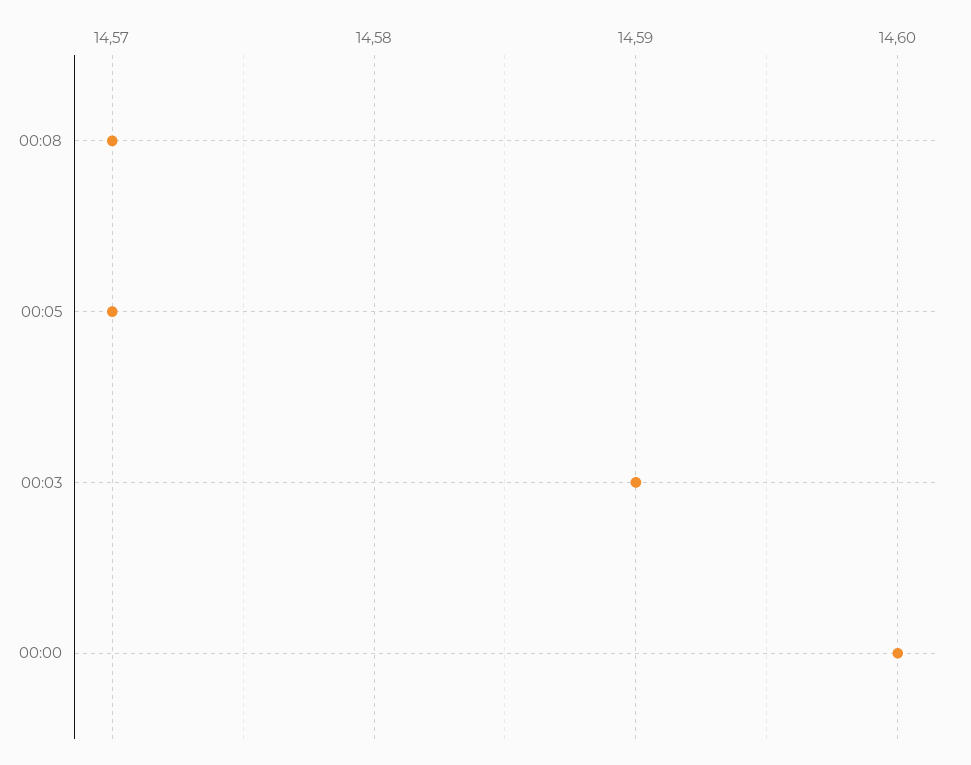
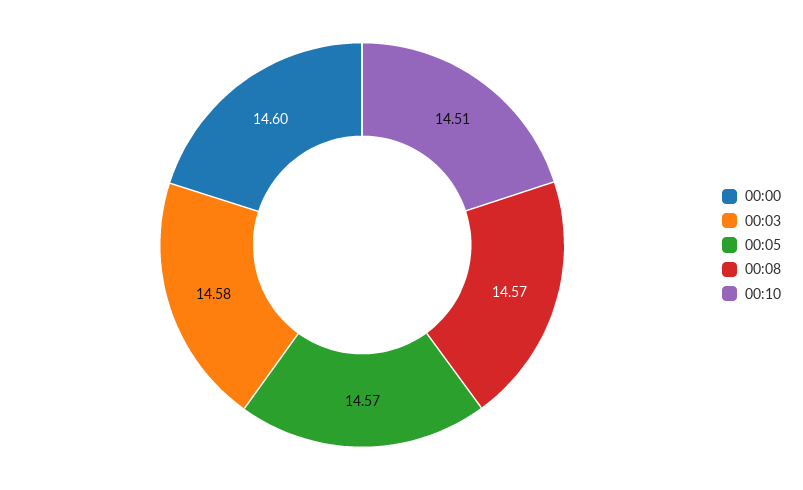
00:03: 14.59 -> 14.58
00:10: none -> 14.51

